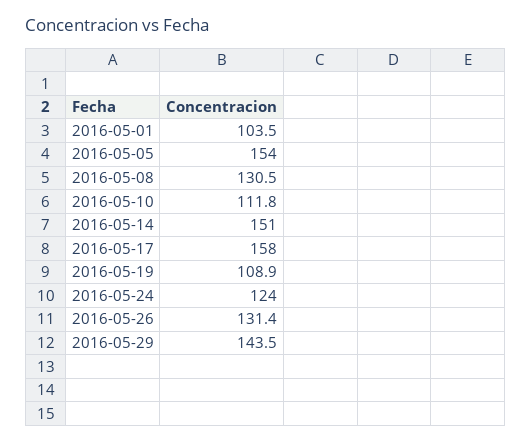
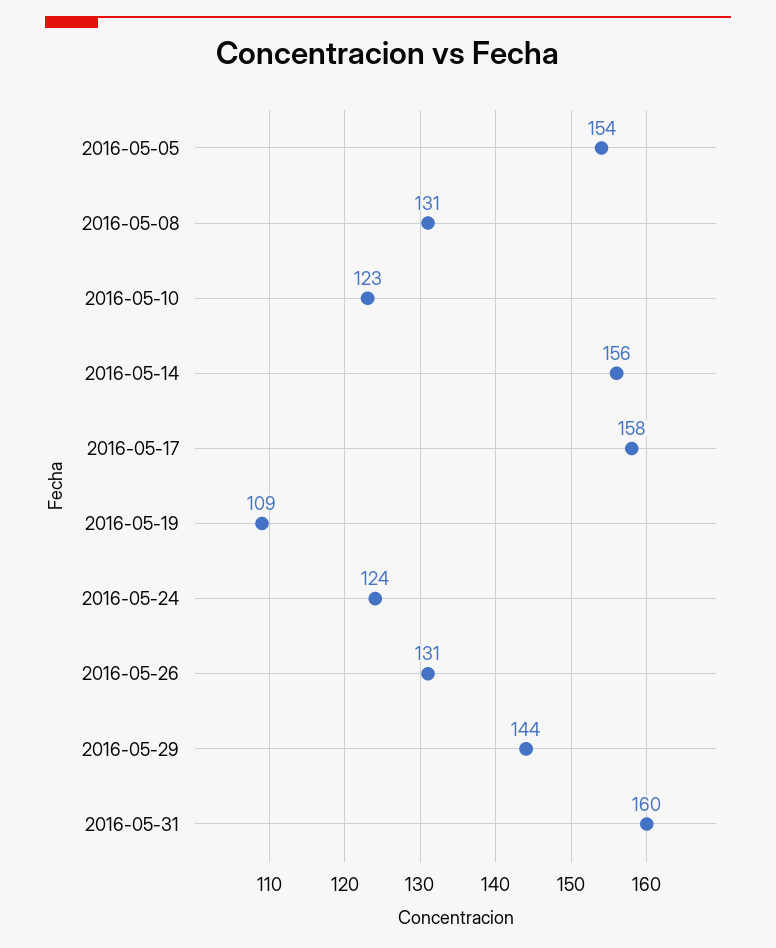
2016-05-01: 103.5 -> none
2016-05-10: 111.8 -> 123
2016-05-14: 151 -> 156
2016-05-31: none -> 160

